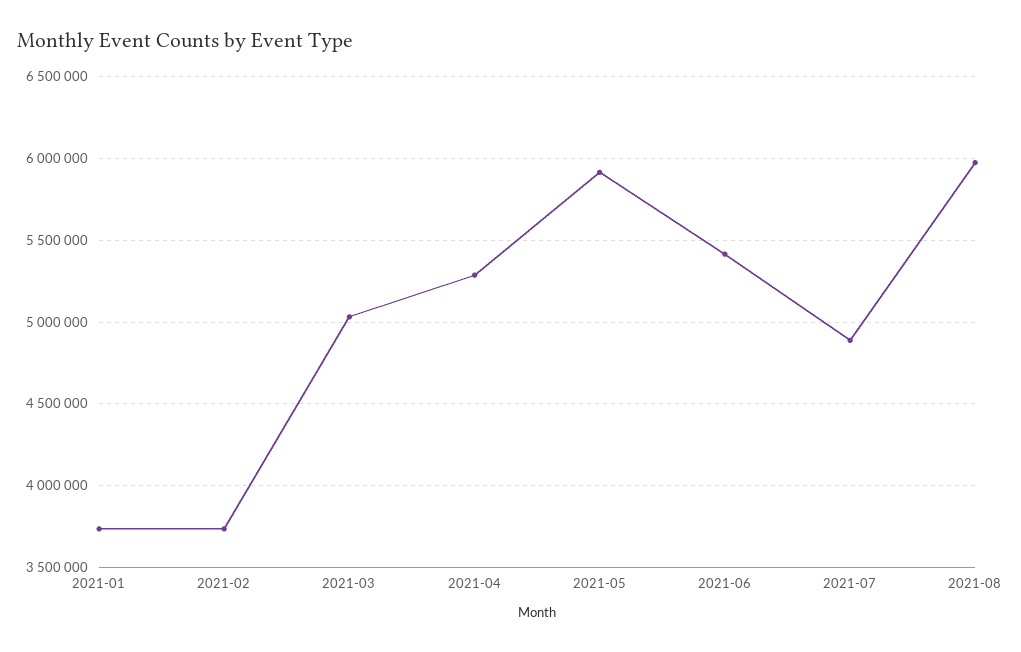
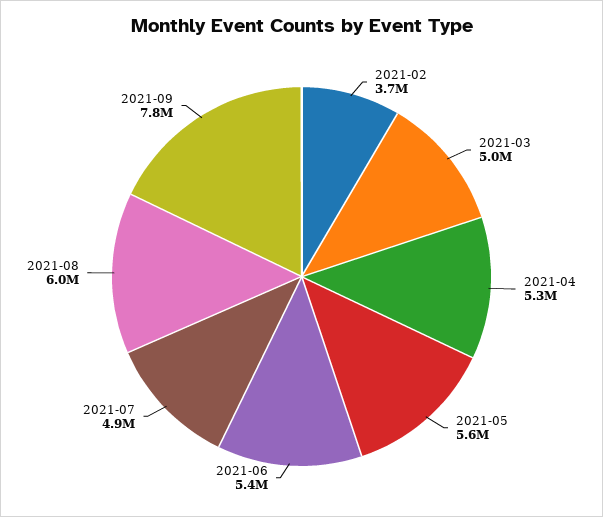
2021-01: 3750000 -> none
2021-05: 5900000 -> 5600000
2021-09: none -> 7800000

